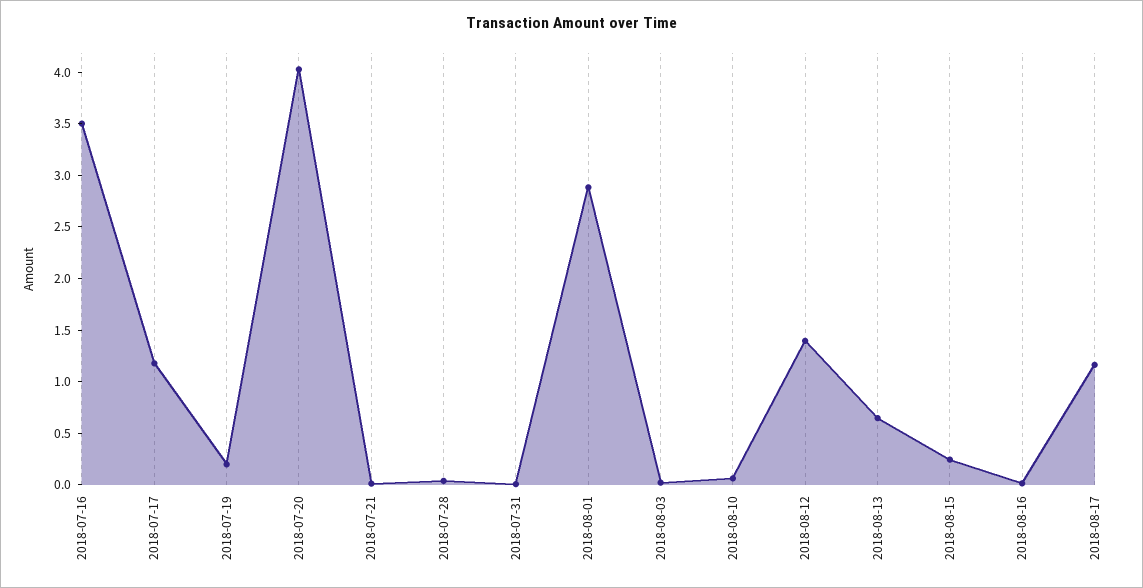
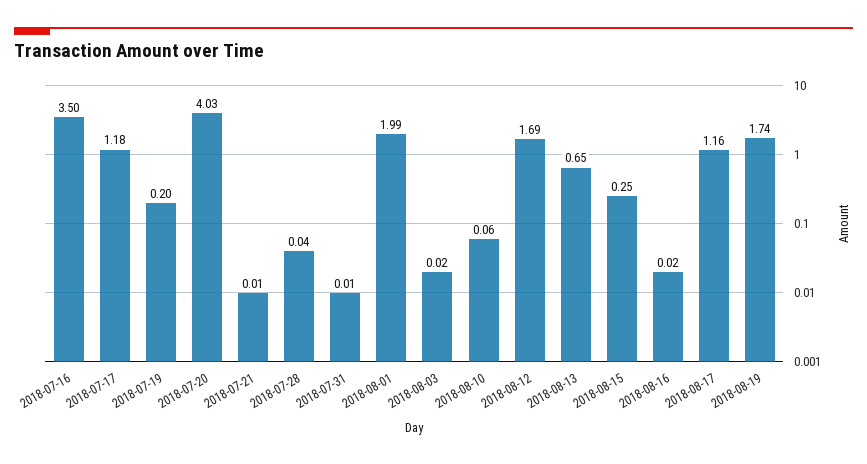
2018-08-01: 2.9 -> 1.99
2018-08-12: 1.4 -> 1.69
2018-08-19: none -> 1.74

